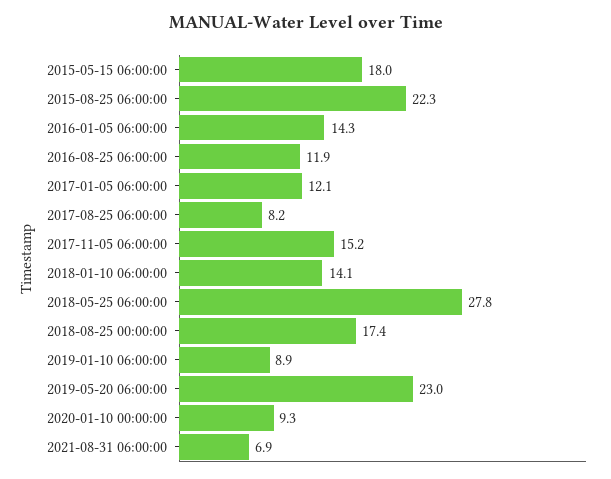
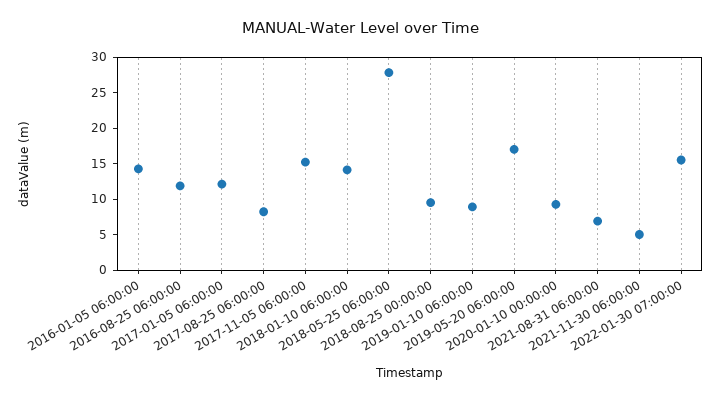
2015-05-15 06:00:00: 18 -> none
2015-08-25 06:00:00: 22.3 -> none
2018-08-25 00:00:00: 17.4 -> 10
2019-05-20 06:00:00: 23 -> 17.5
2021-11-30 06:00:00: none -> 5
2022-01-30 07:00:00: none -> 15

